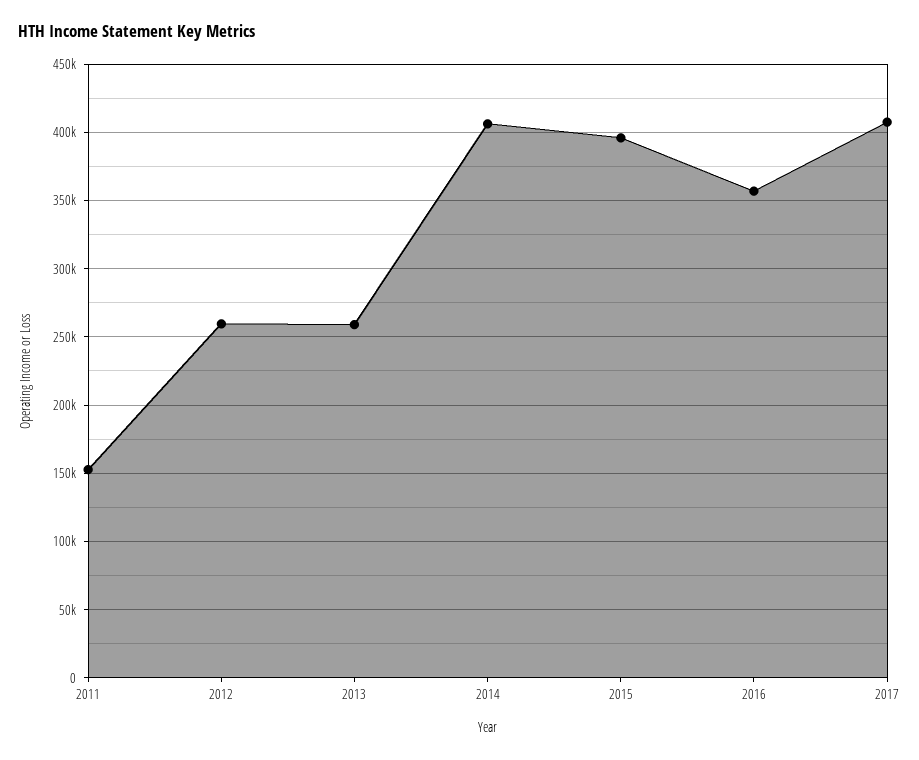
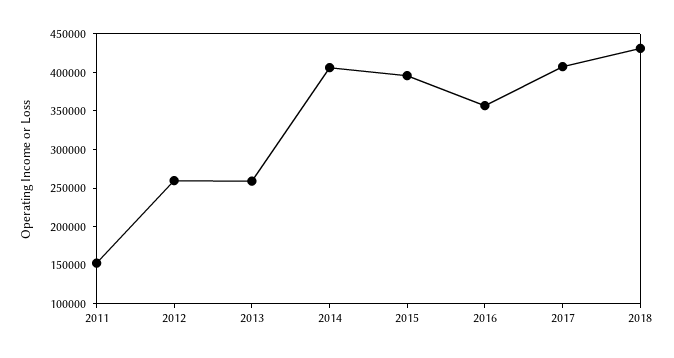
2018: none -> 425000

